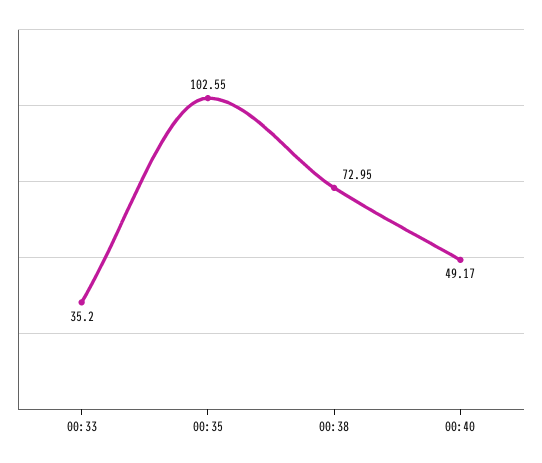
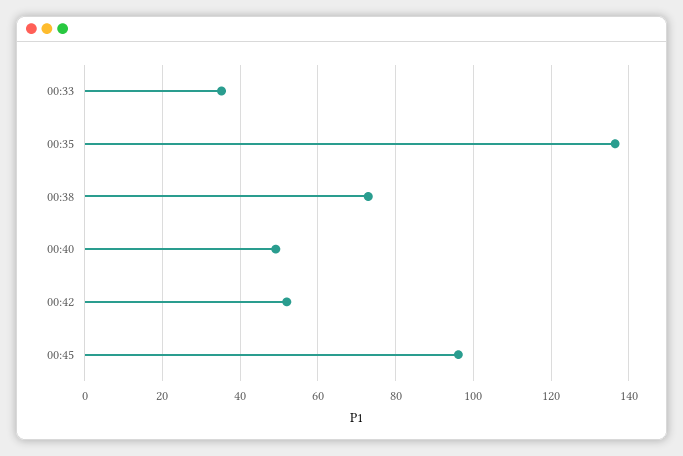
00:35: 102.55 -> 136
00:42: none -> 52
00:45: none -> 96

